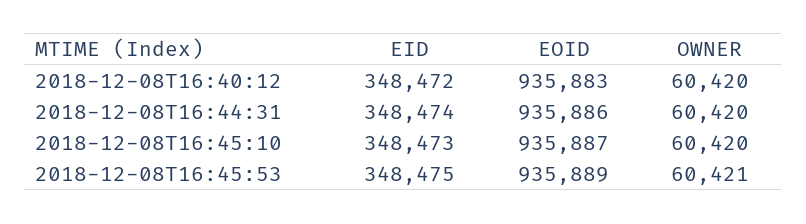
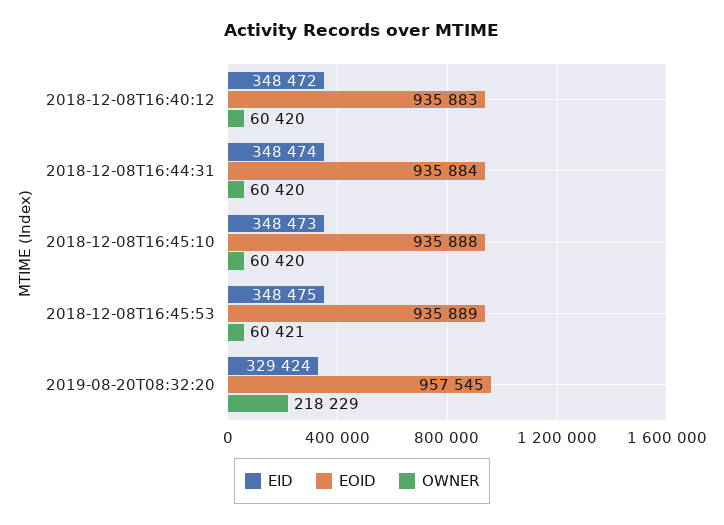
EOID, 2018-12-08T16:44:31: 935886 -> 935884
EOID, 2018-12-08T16:45:10: 935887 -> 935888
EID, 2019-08-20T08:32:20: none -> 329424
EOID, 2019-08-20T08:32:20: none -> 957545
OWNER, 2019-08-20T08:32:20: none -> 218229

